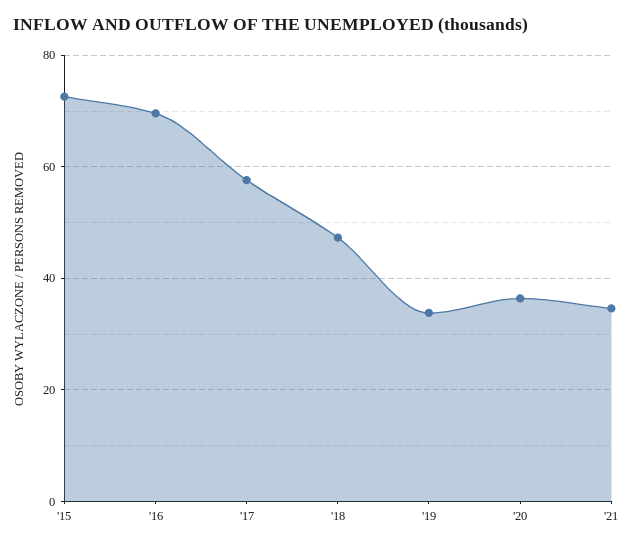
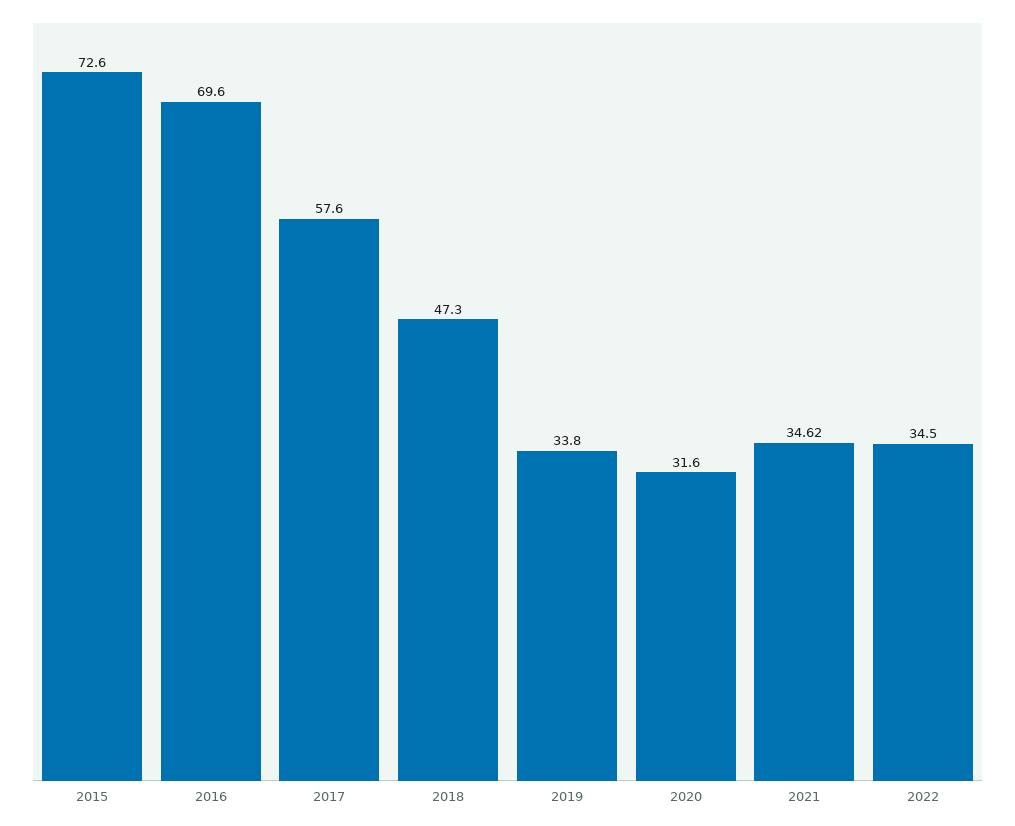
'20: 36 -> 31.6
2022: none -> 34.5

